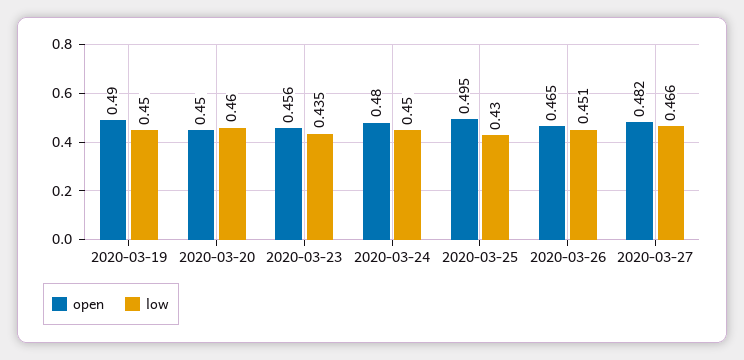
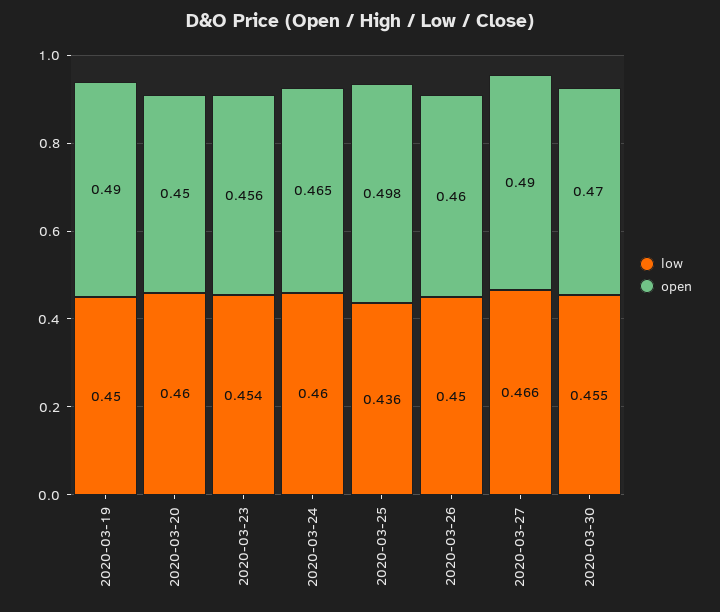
low, 2020-03-23: 0.435 -> 0.454
open, 2020-03-24: 0.48 -> 0.465
low, 2020-03-24: 0.45 -> 0.46
open, 2020-03-25: 0.495 -> 0.498
low, 2020-03-25: 0.43 -> 0.436
open, 2020-03-26: 0.465 -> 0.46
low, 2020-03-26: 0.451 -> 0.45
open, 2020-03-27: 0.482 -> 0.49
low, 2020-03-30: none -> 0.455
open, 2020-03-30: none -> 0.47

